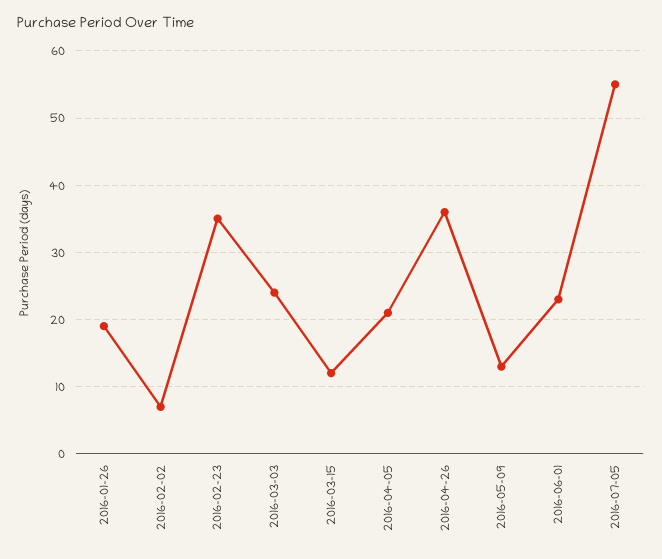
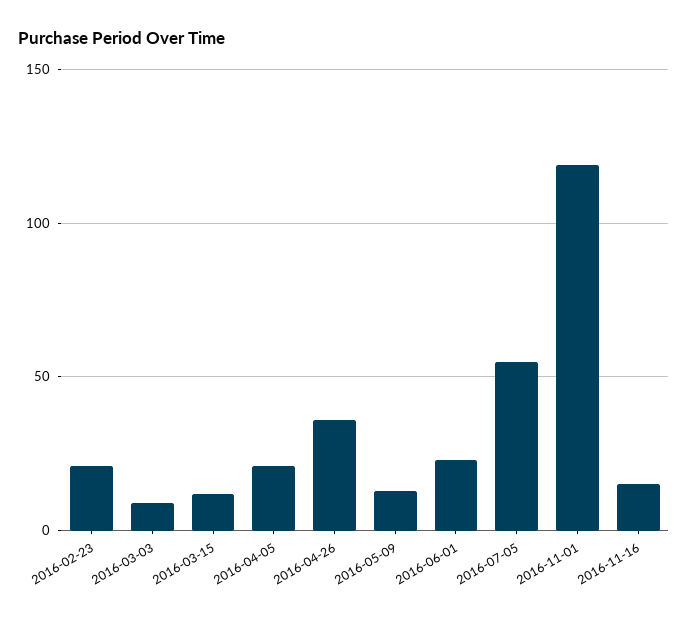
2016-01-26: 19 -> none
2016-02-02: 7 -> none
2016-02-23: 35 -> 20
2016-03-03: 24 -> 10
2016-11-01: none -> 120
2016-11-16: none -> 15

